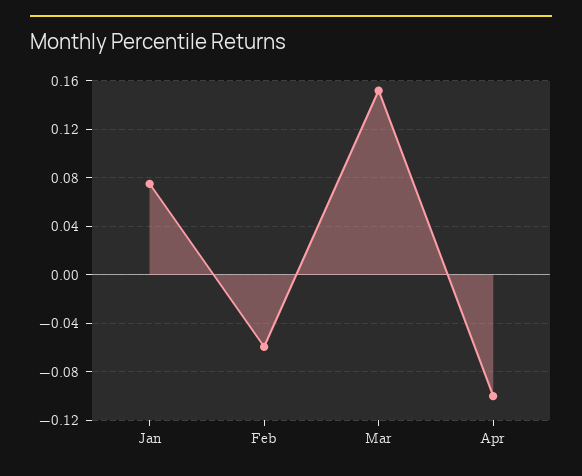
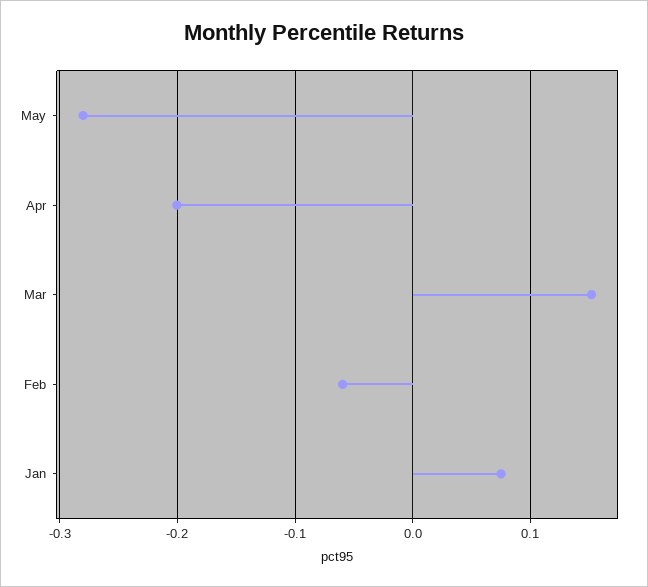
Apr: -0.1 -> -0.2
May: none -> -0.28

